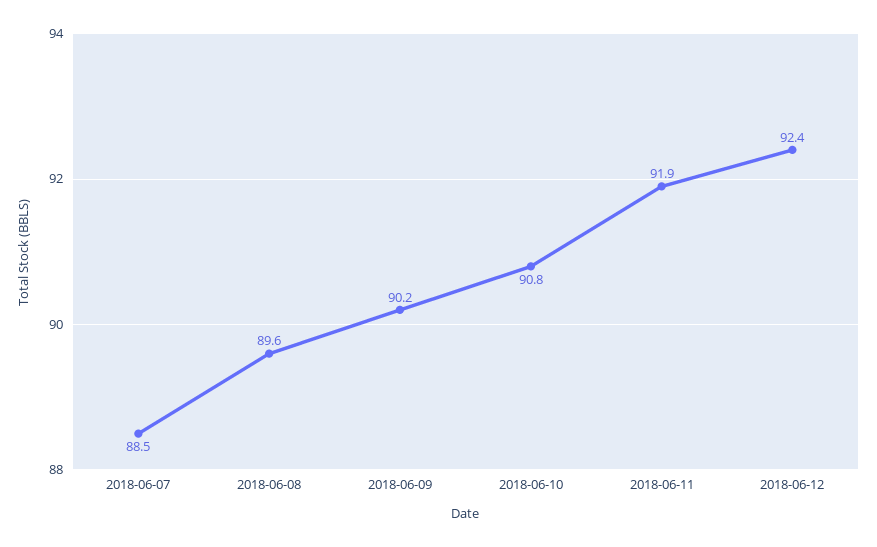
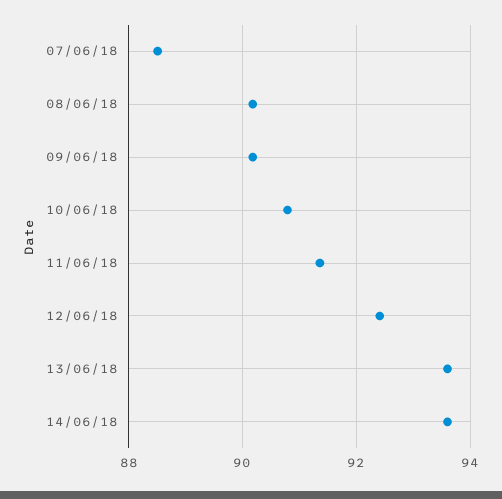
2018-06-08: 89.6 -> 90.2
2018-06-11: 91.9 -> 91.4
13/06/18: none -> 93.6
14/06/18: none -> 93.6

